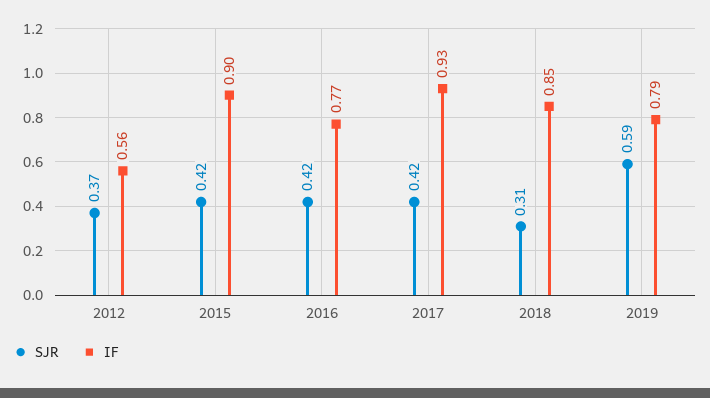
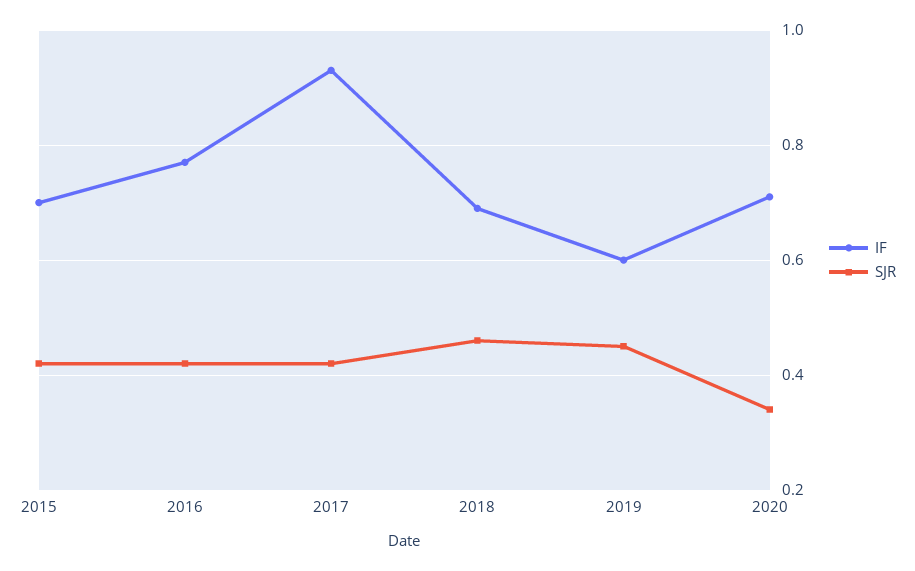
SJR, 2012: 0.37 -> none
IF, 2012: 0.56 -> none
IF, 2015: 0.9 -> 0.7
SJR, 2018: 0.31 -> 0.45
IF, 2018: 0.85 -> 0.7
SJR, 2019: 0.59 -> 0.45
IF, 2019: 0.79 -> 0.6
IF, 2020: none -> 0.7
SJR, 2020: none -> 0.35

